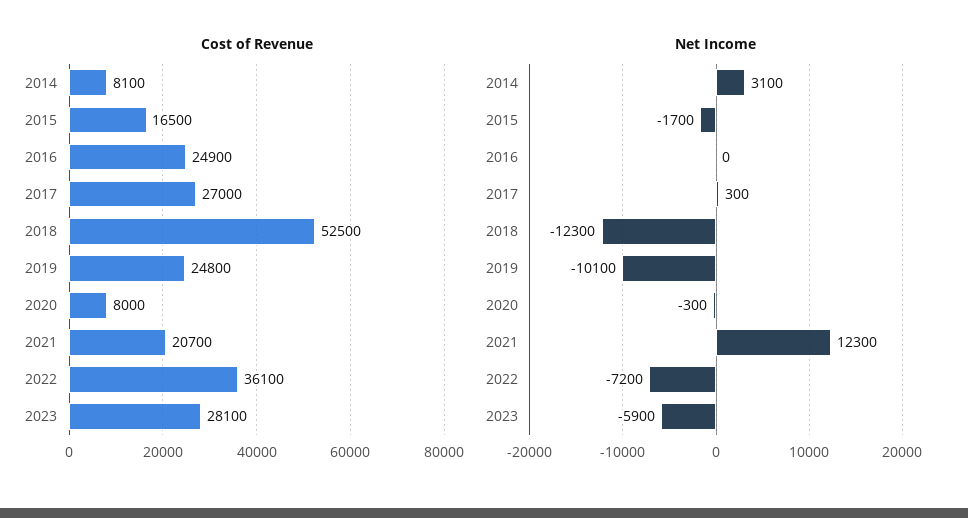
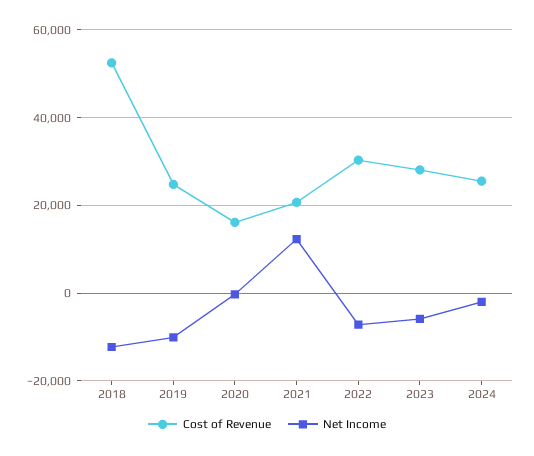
Cost of Revenue, 2014: 8100 -> none
Cost of Revenue, 2015: 16500 -> none
Cost of Revenue, 2016: 24900 -> none
Cost of Revenue, 2017: 27000 -> none
Cost of Revenue, 2020: 8000 -> 16000
Cost of Revenue, 2022: 36100 -> 30000
Net Income, 2014: 3100 -> none
Net Income, 2015: -1700 -> none
Net Income, 2016: 0 -> none
Net Income, 2017: 300 -> none
Cost of Revenue, 2024: none -> 26000
Net Income, 2024: none -> -2000

